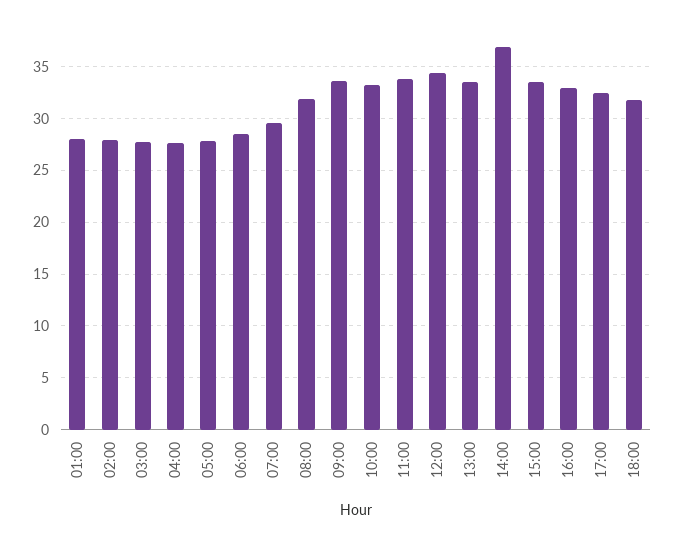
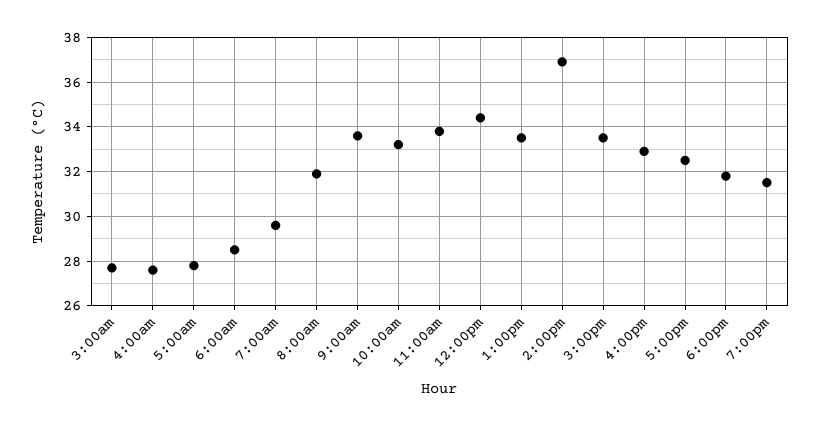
01:00: 28 -> none
02:00: 28 -> none
7:00pm: none -> 31.5

